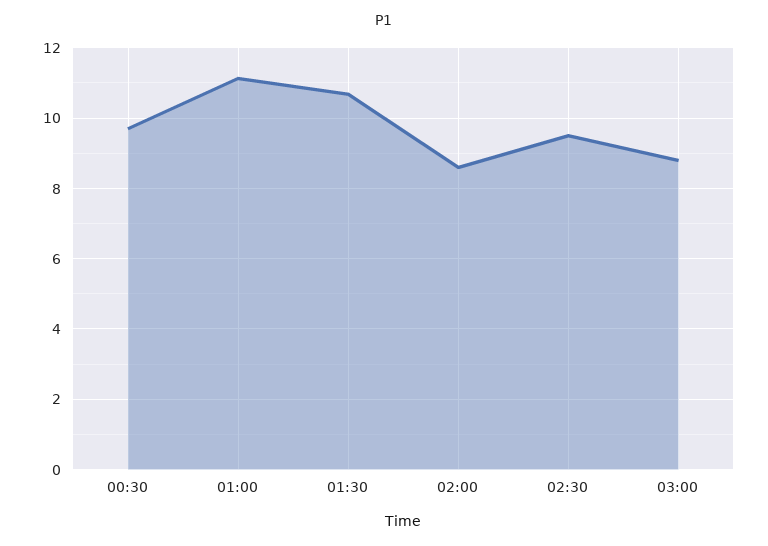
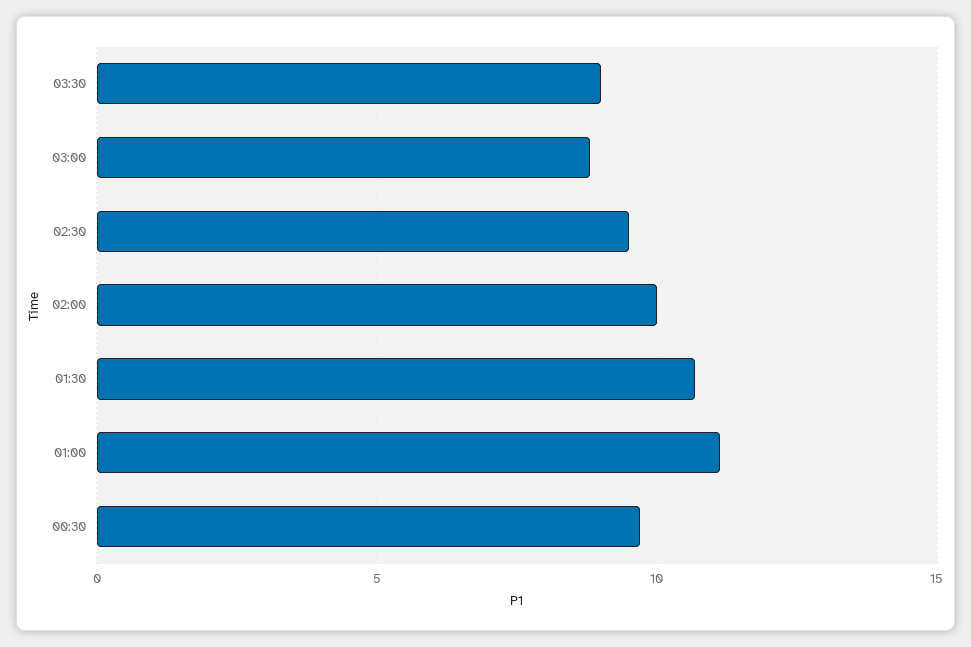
02:00: 8.6 -> 10
03:30: none -> 9

